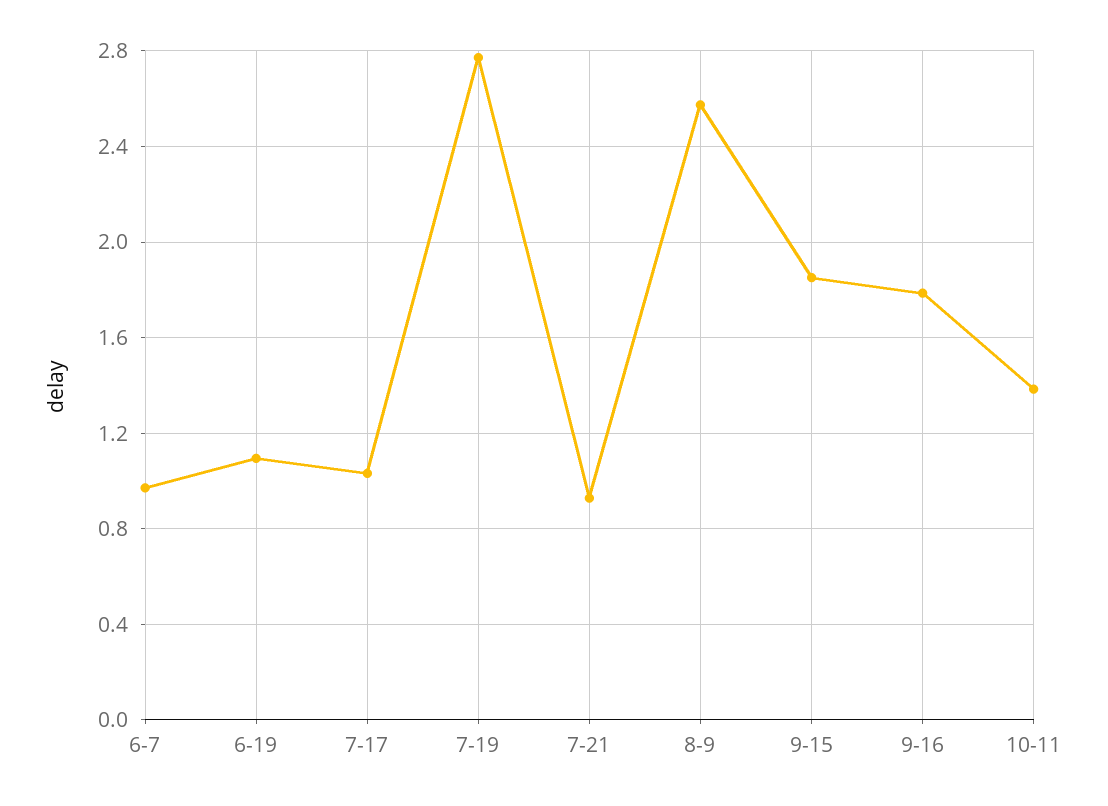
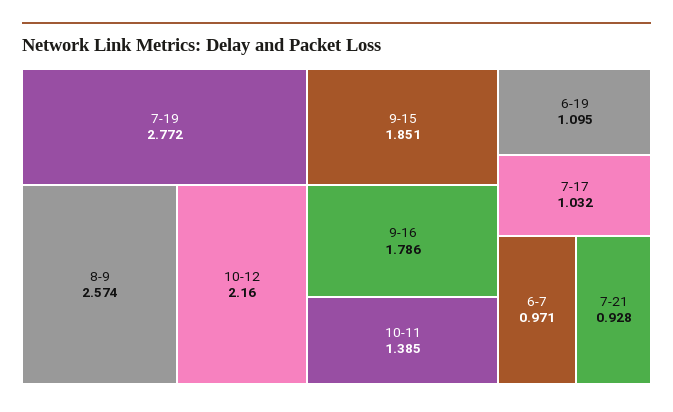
10-12: none -> 2.16

